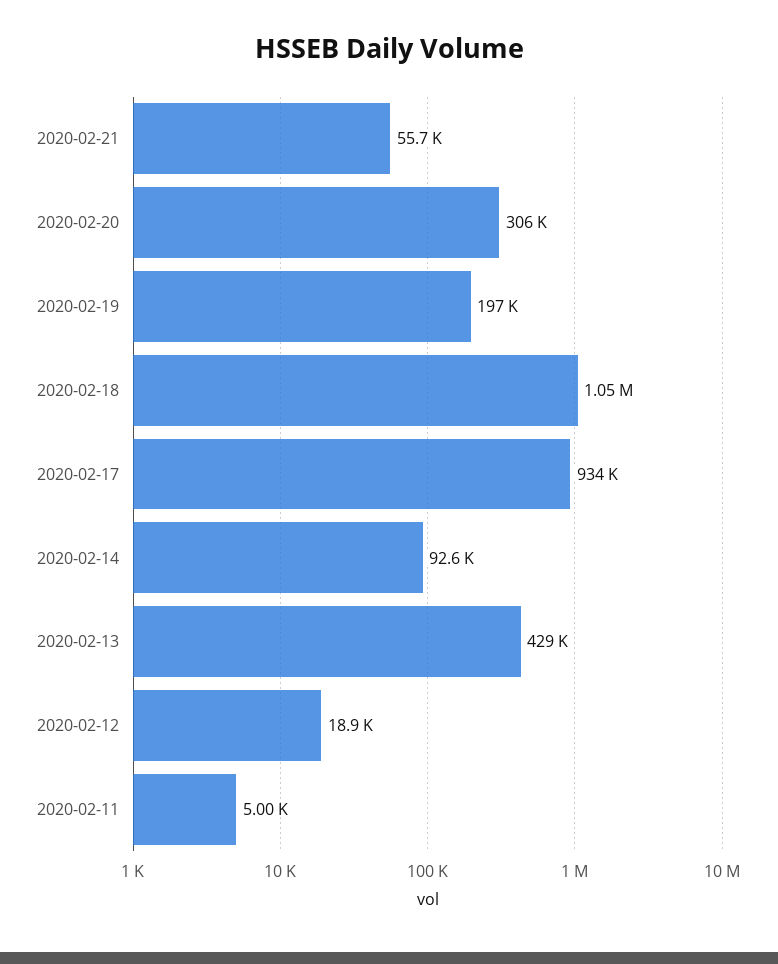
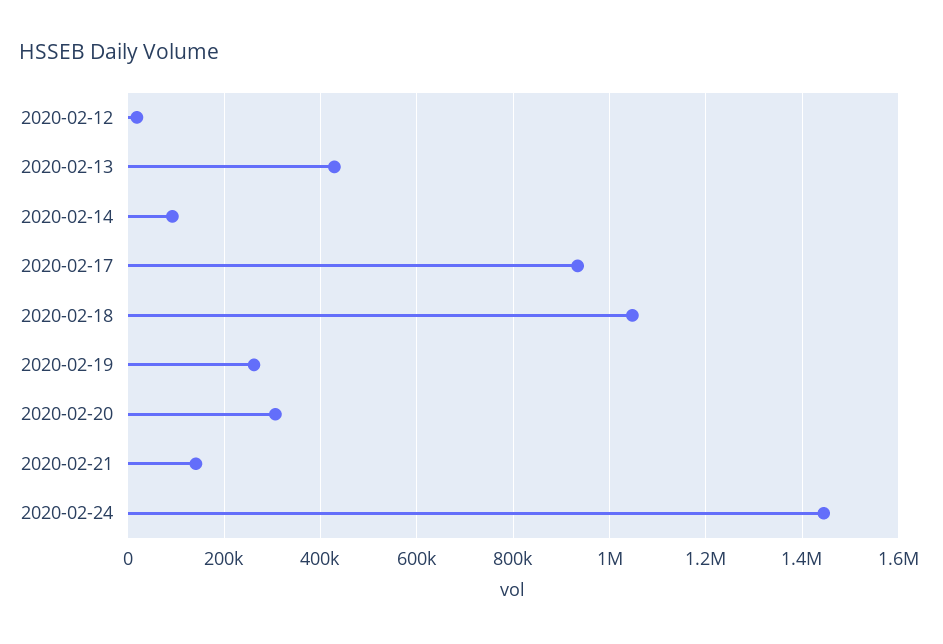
2020-02-21: 55700 -> 140000
2020-02-19: 197000 -> 260000
2020-02-11: 5000 -> none
2020-02-24: none -> 1440000

